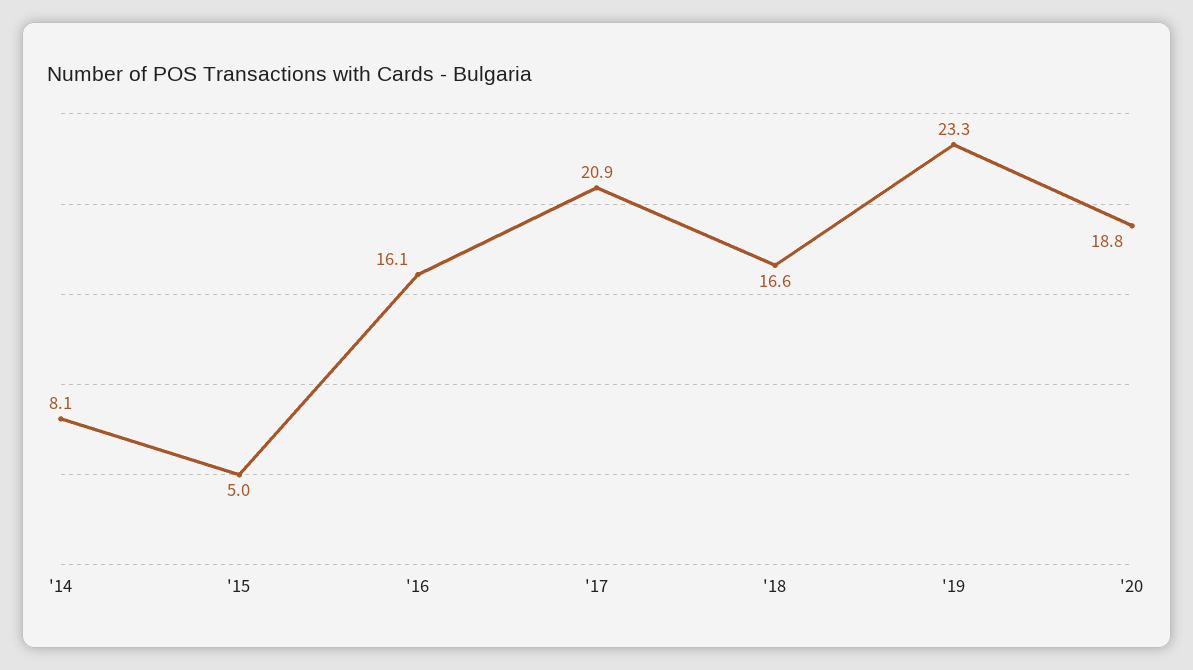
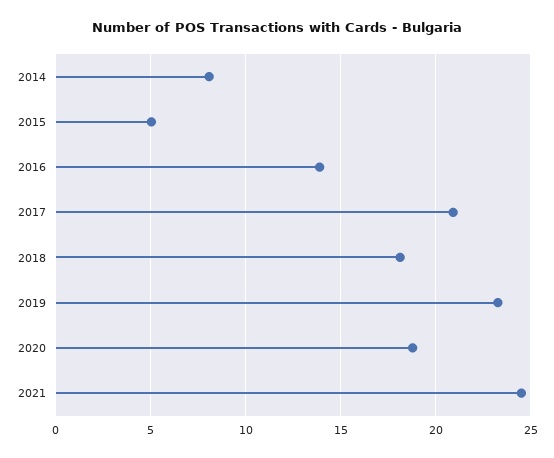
'16: 16.1 -> 14
'18: 16.6 -> 18
2021: none -> 24.5

